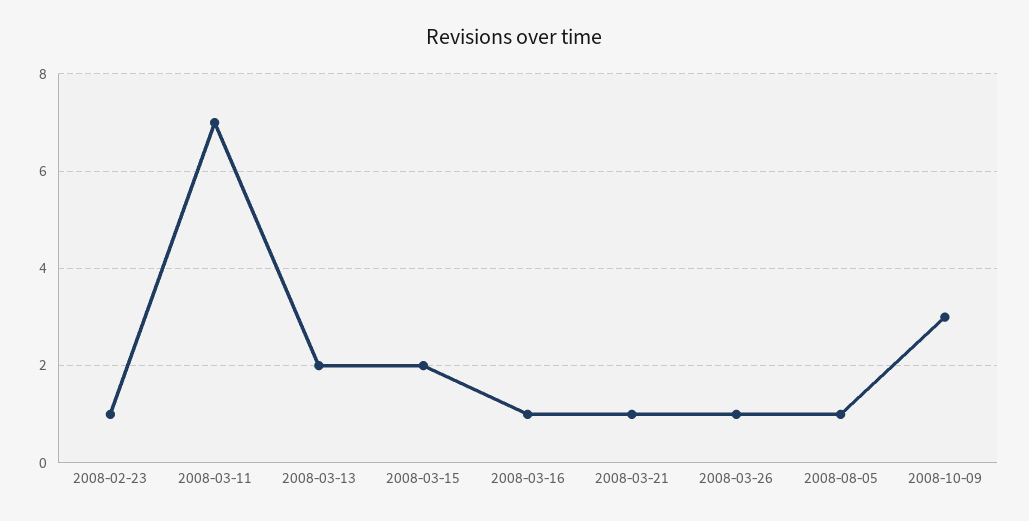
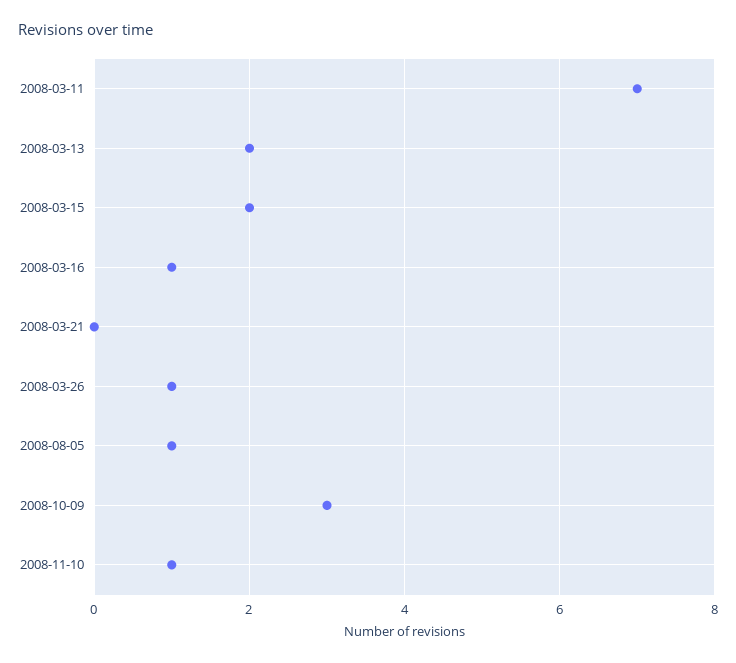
2008-02-23: 1 -> none
2008-03-21: 1 -> 0
2008-11-10: none -> 1

